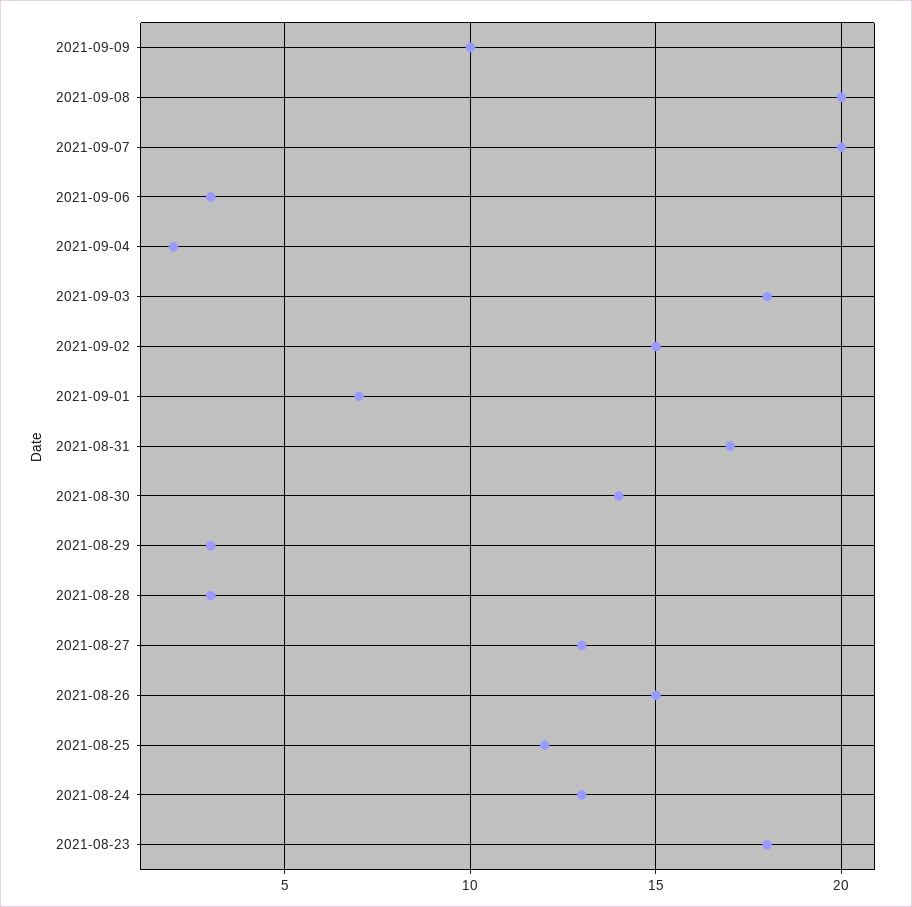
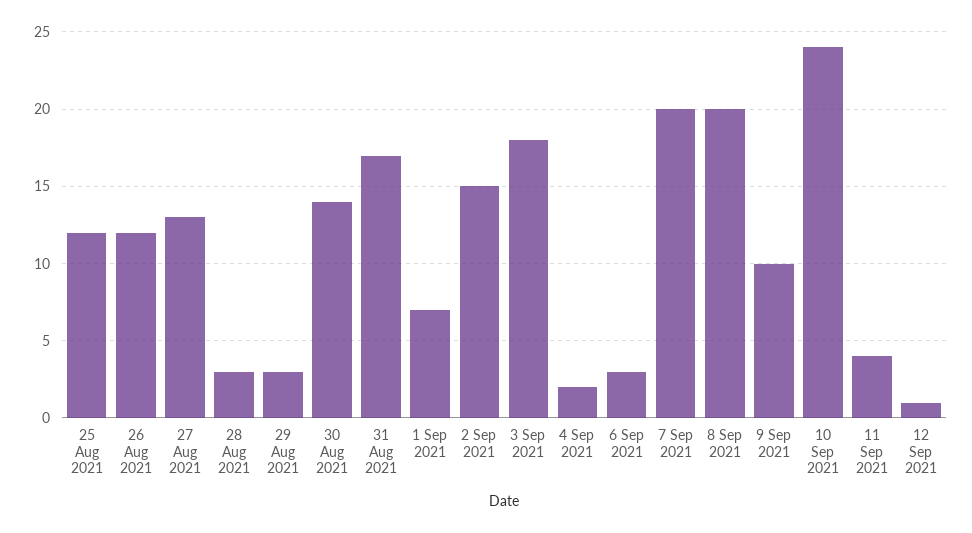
2021-08-26: 15 -> 12
2021-08-24: 13 -> none
2021-08-23: 18 -> none
10 Sep 2021: none -> 24
11 Sep 2021: none -> 4
12 Sep 2021: none -> 1

